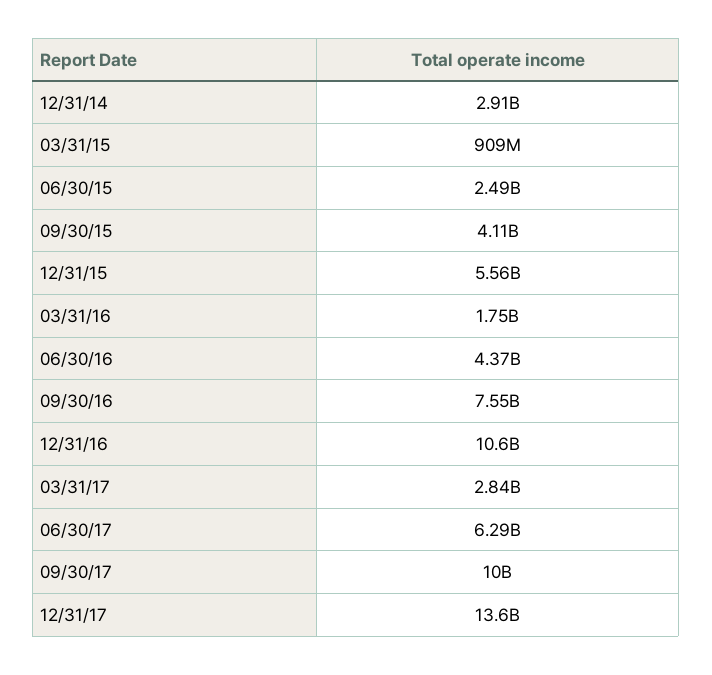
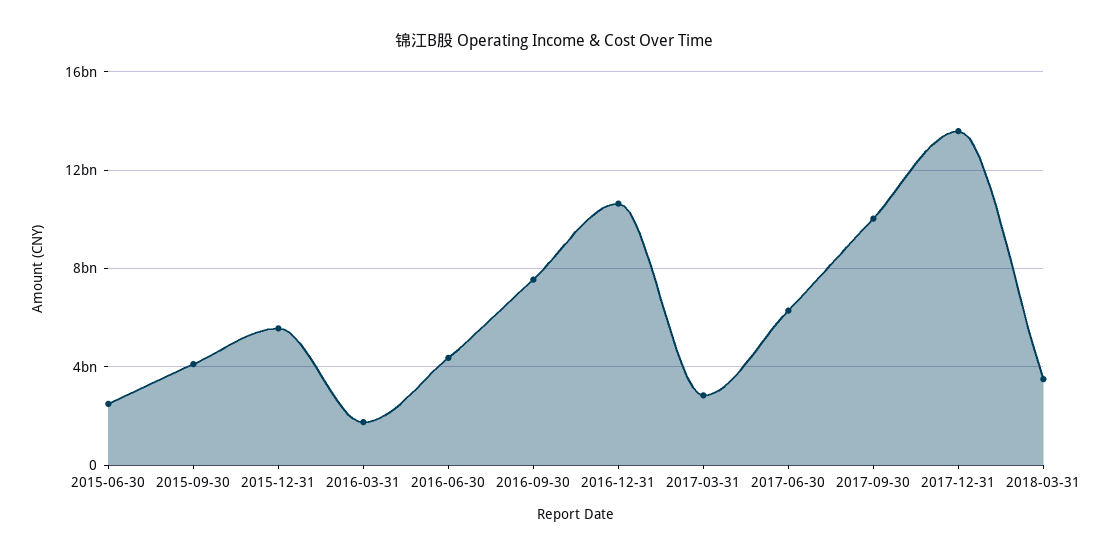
12/31/14: 2910000000 -> none
03/31/15: 909000000 -> none
2018-03-31: none -> 3500000000

